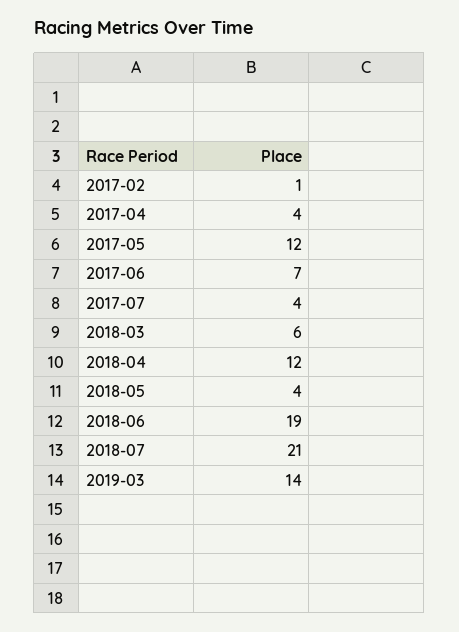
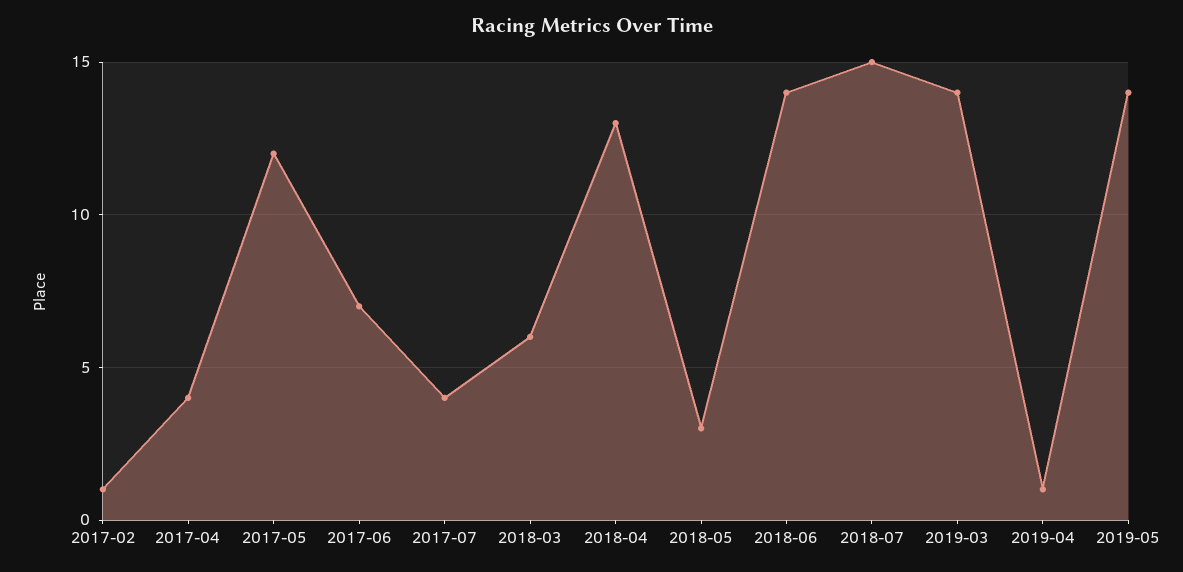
2018-04: 12 -> 13
2018-05: 4 -> 3
2018-06: 19 -> 14
2018-07: 21 -> 15
2019-04: none -> 1
2019-05: none -> 14

